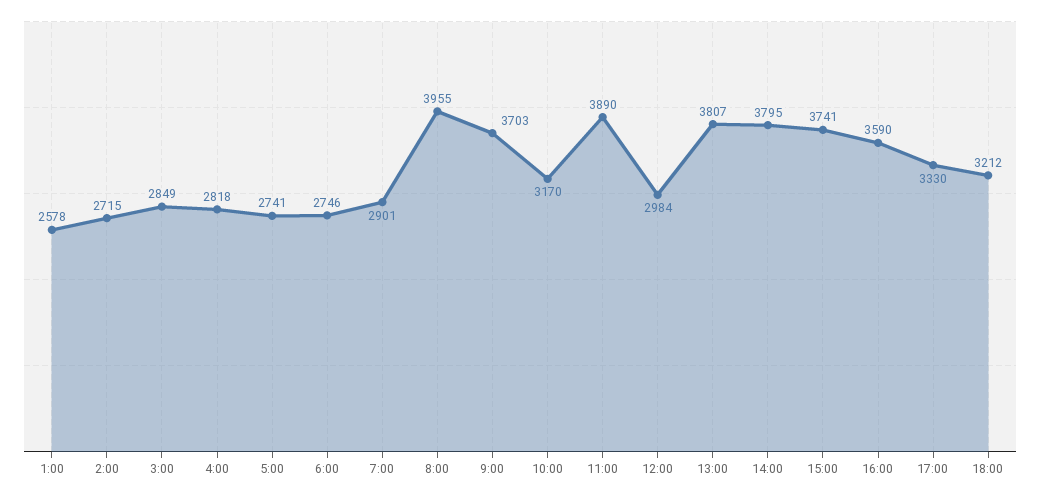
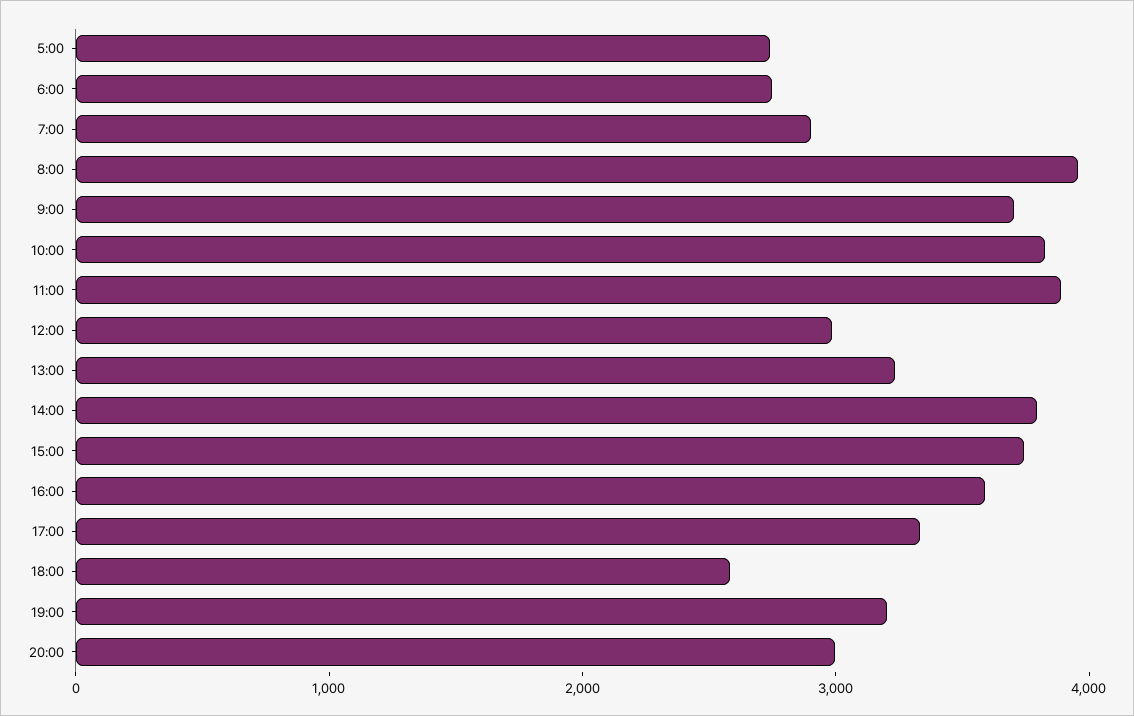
1:00: 2578 -> none
2:00: 2715 -> none
3:00: 2849 -> none
4:00: 2818 -> none
10:00: 3170 -> 3800
13:00: 3807 -> 3200
18:00: 3212 -> 2600
19:00: none -> 3200
20:00: none -> 3000

